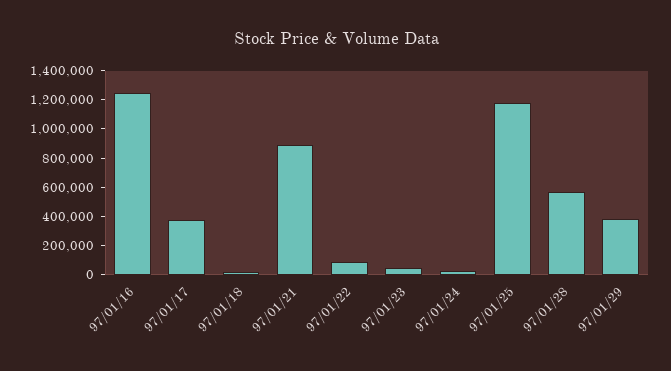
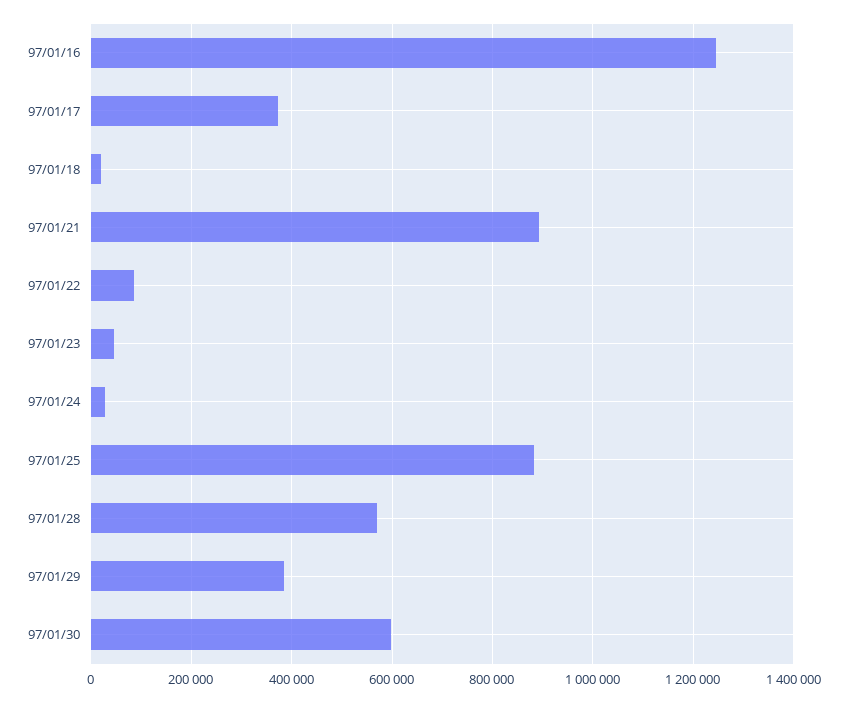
97/01/25: 1200000 -> 880000
97/01/30: none -> 600000

